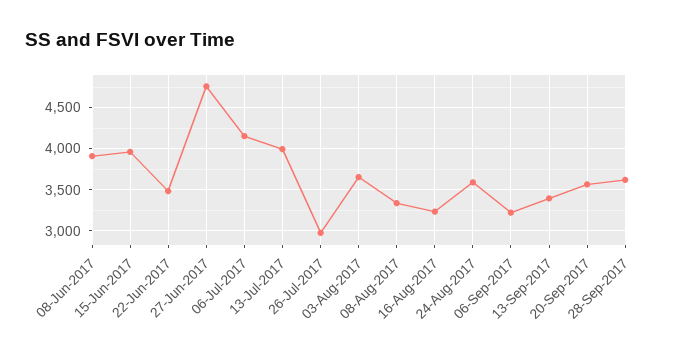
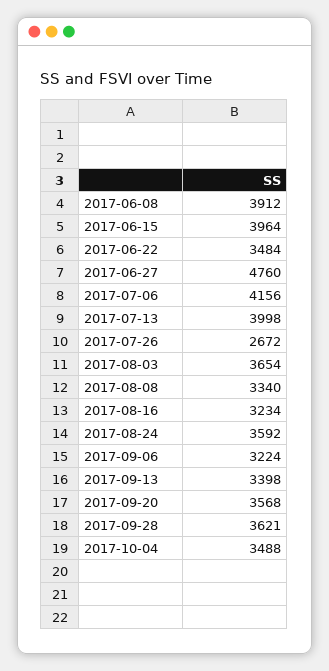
26-Jul-2017: 3000 -> 2672
2017-10-04: none -> 3488

